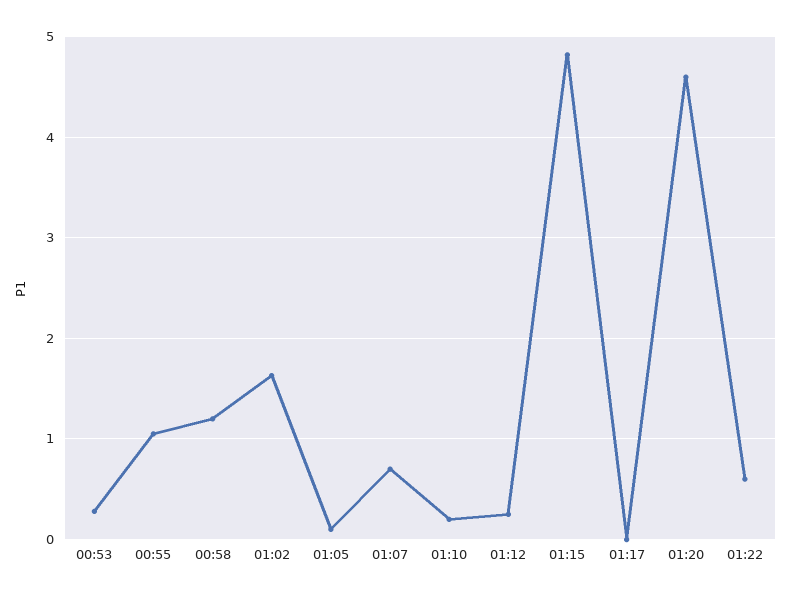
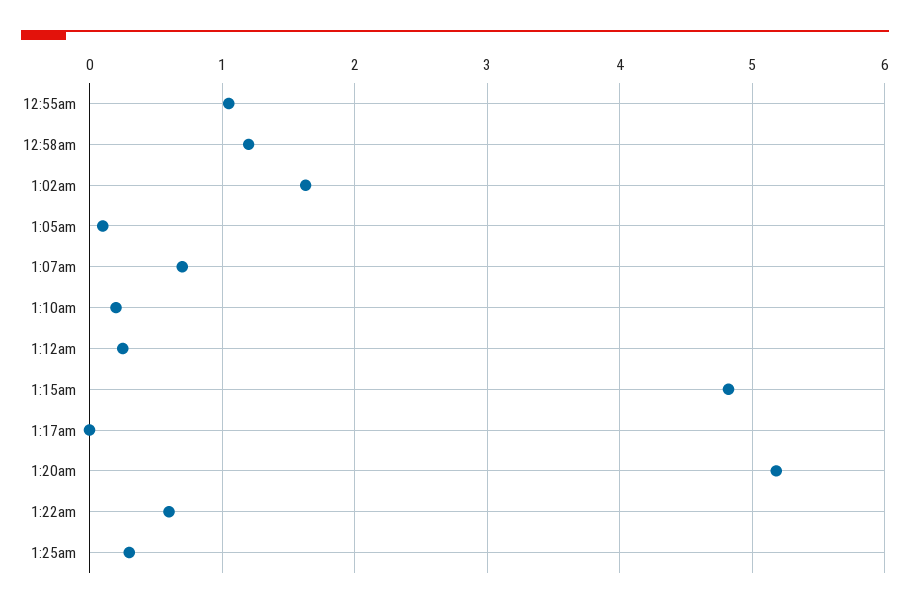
00:53: 0.3 -> none
01:20: 4.6 -> 5.2
1:25am: none -> 0.3

